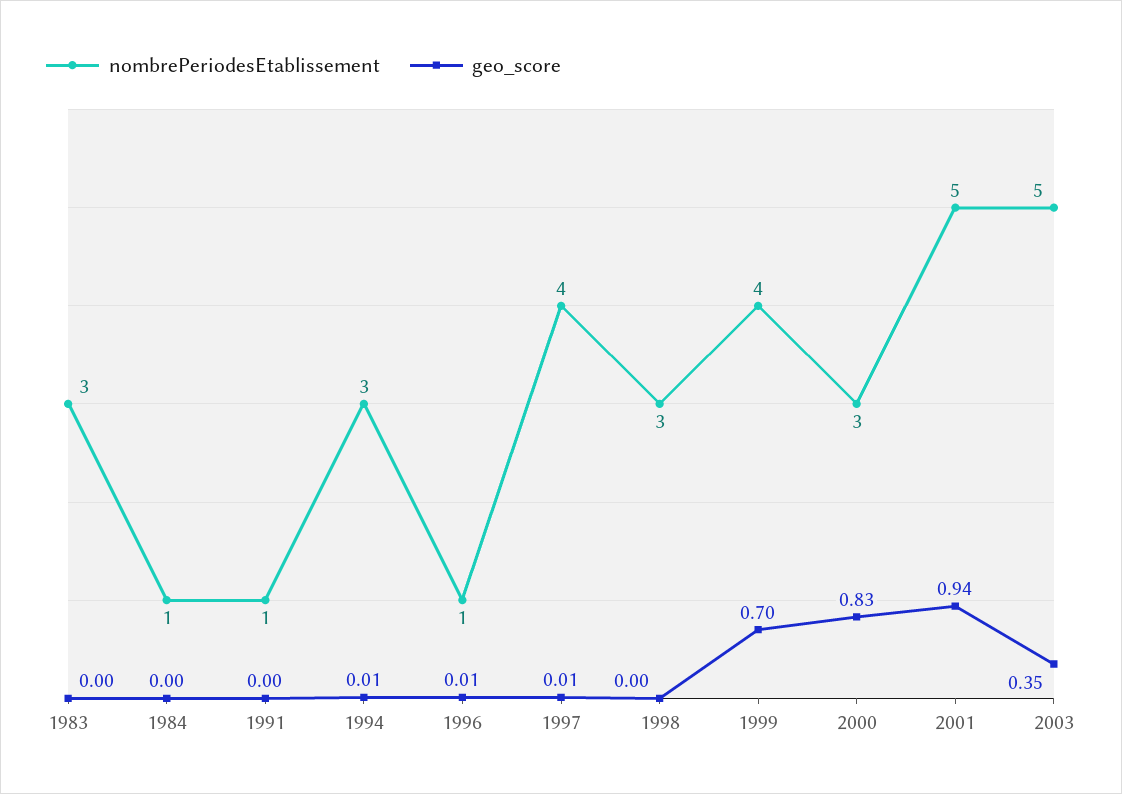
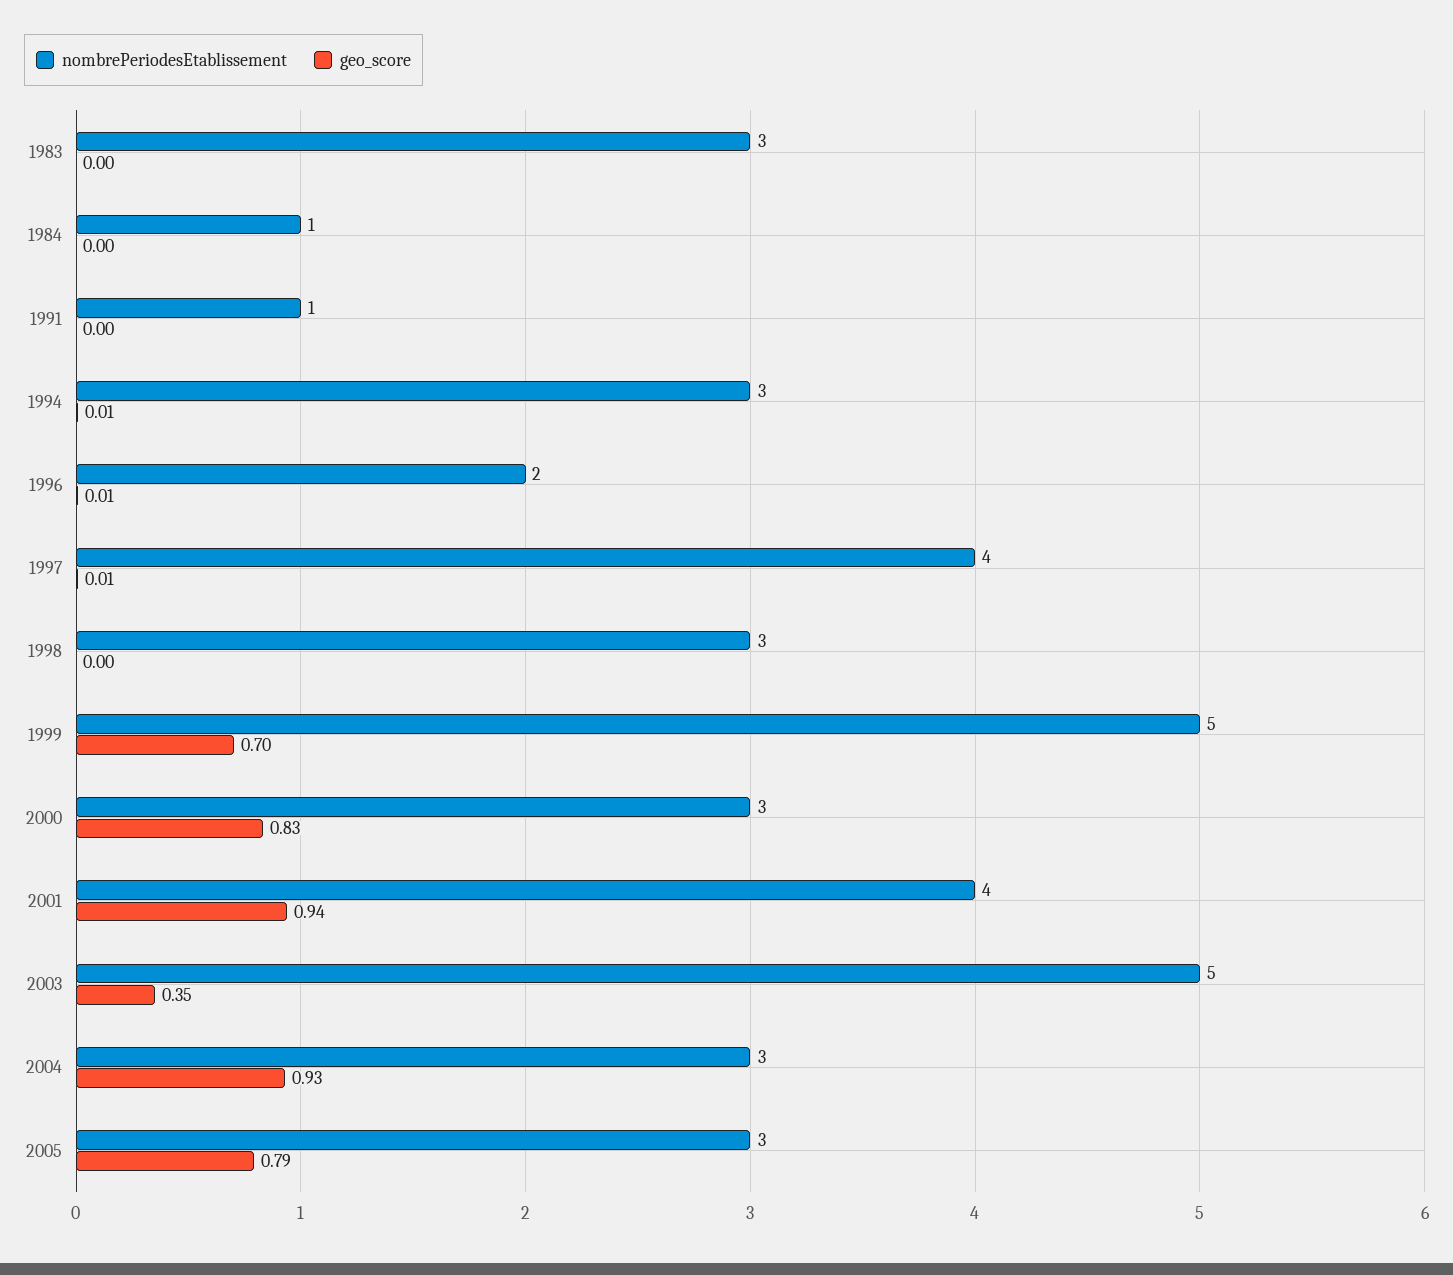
nombrePeriodesEtablissement, 1996: 1 -> 2
nombrePeriodesEtablissement, 1999: 4 -> 5
nombrePeriodesEtablissement, 2001: 5 -> 4
nombrePeriodesEtablissement, 2004: none -> 3
geo_score, 2004: none -> 0.93
nombrePeriodesEtablissement, 2005: none -> 3
geo_score, 2005: none -> 0.79

